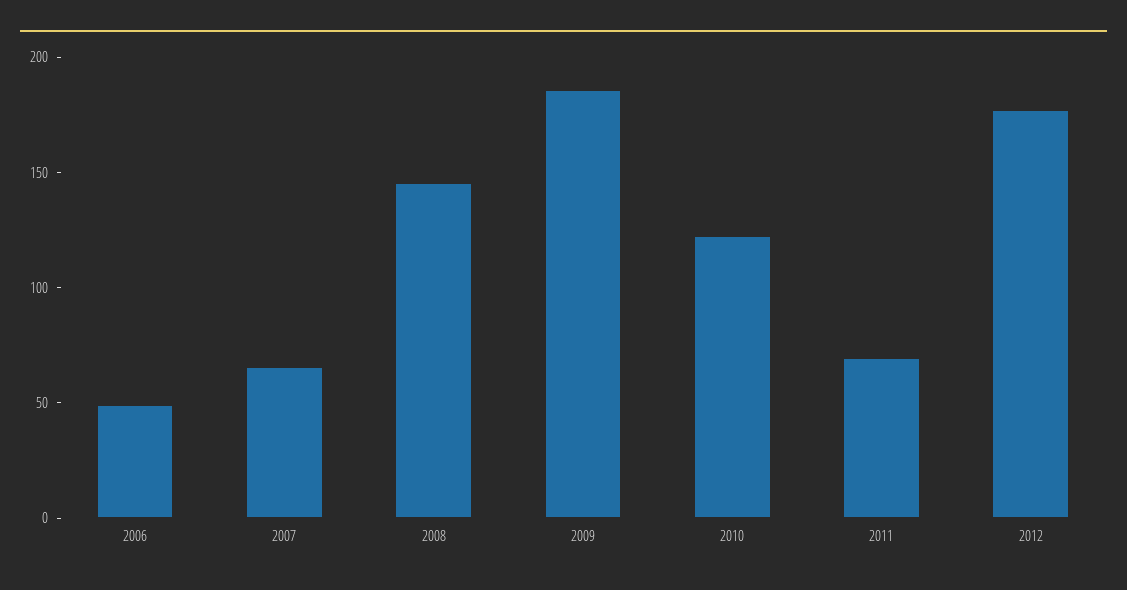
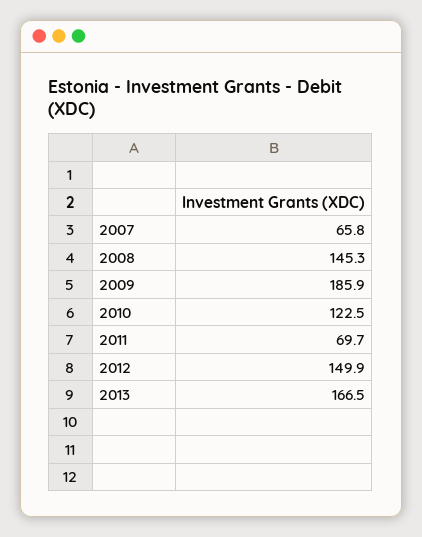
2006: 50 -> none
2012: 180 -> 149.9
2013: none -> 166.5

